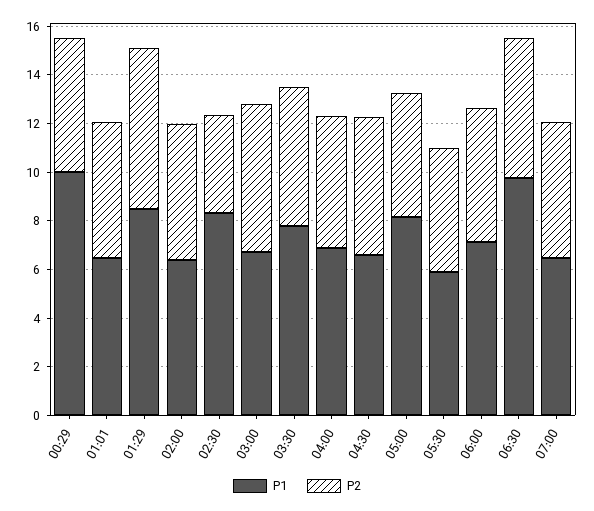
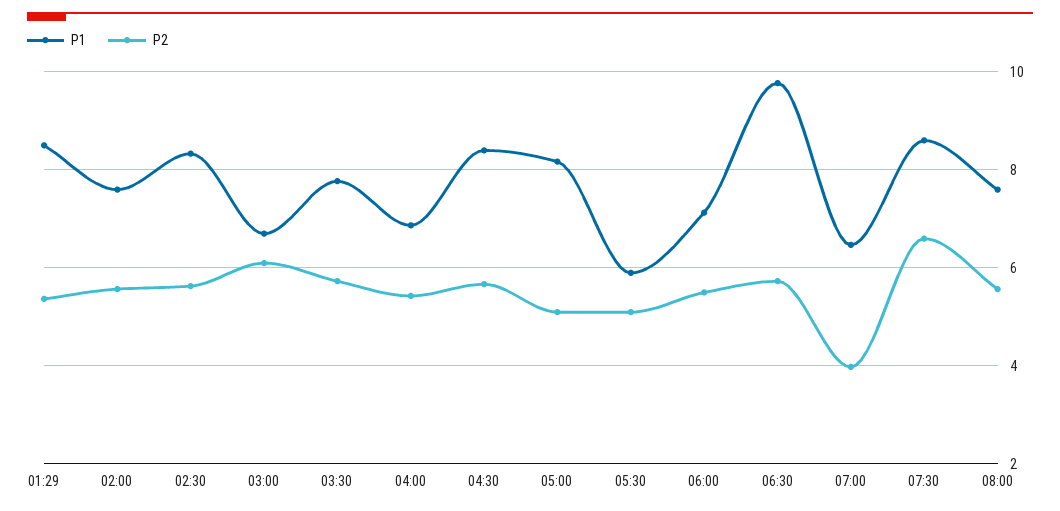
P1, 00:29: 10 -> none
P2, 00:29: 5.5 -> none
P1, 01:01: 6.5 -> none
P2, 01:01: 5.5 -> none
P2, 01:29: 6.5 -> 5.4
P1, 02:00: 6.5 -> 7.6
P2, 02:30: 4 -> 5.6
P1, 04:30: 6.5 -> 8.4
P2, 07:00: 5.5 -> 4
P1, 07:30: none -> 8.6
P2, 07:30: none -> 6.6
P1, 08:00: none -> 7.6
P2, 08:00: none -> 5.6

